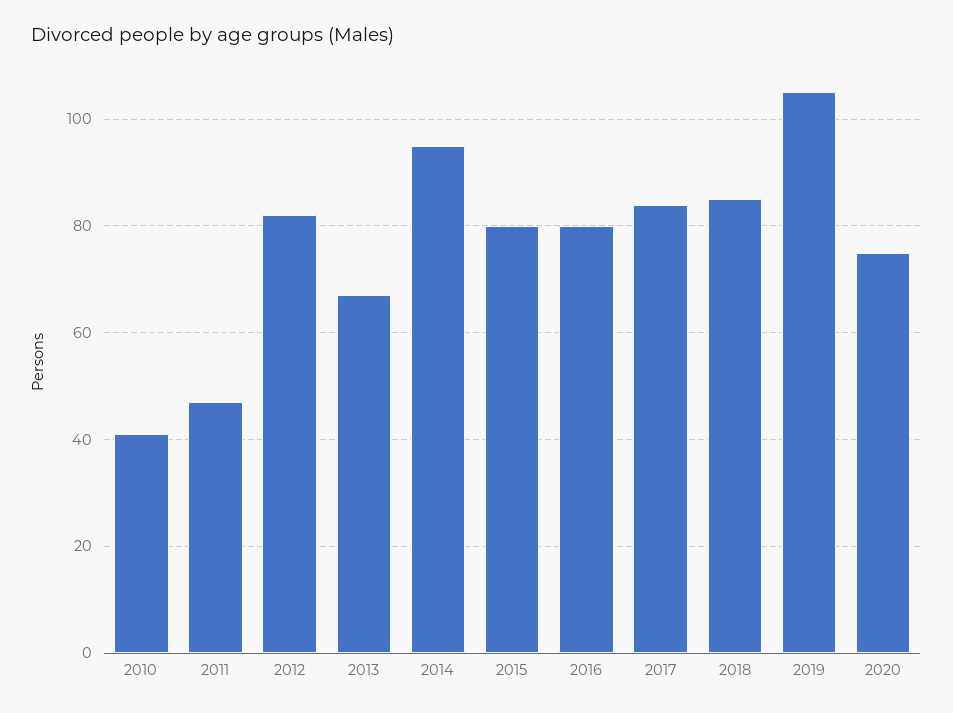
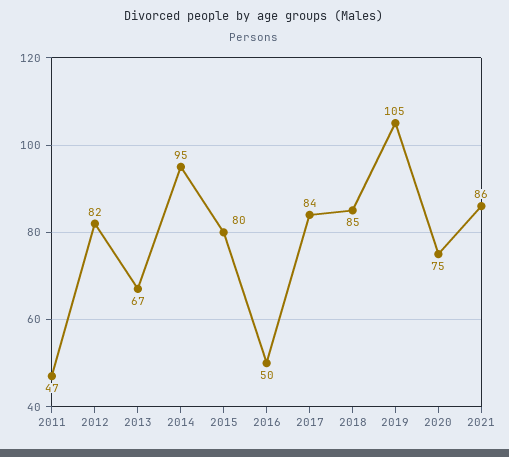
2010: 40 -> none
2016: 80 -> 50
2021: none -> 86

